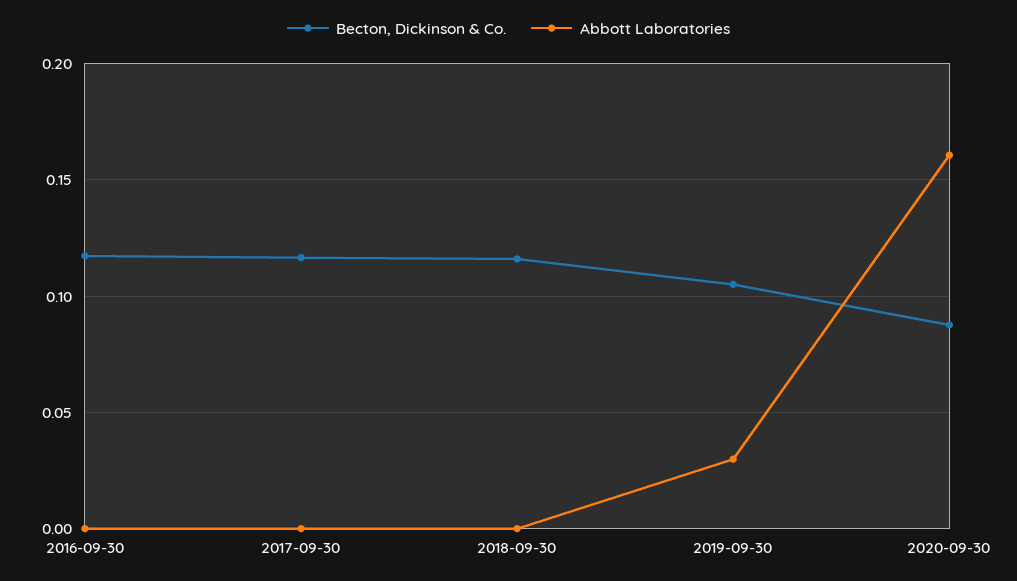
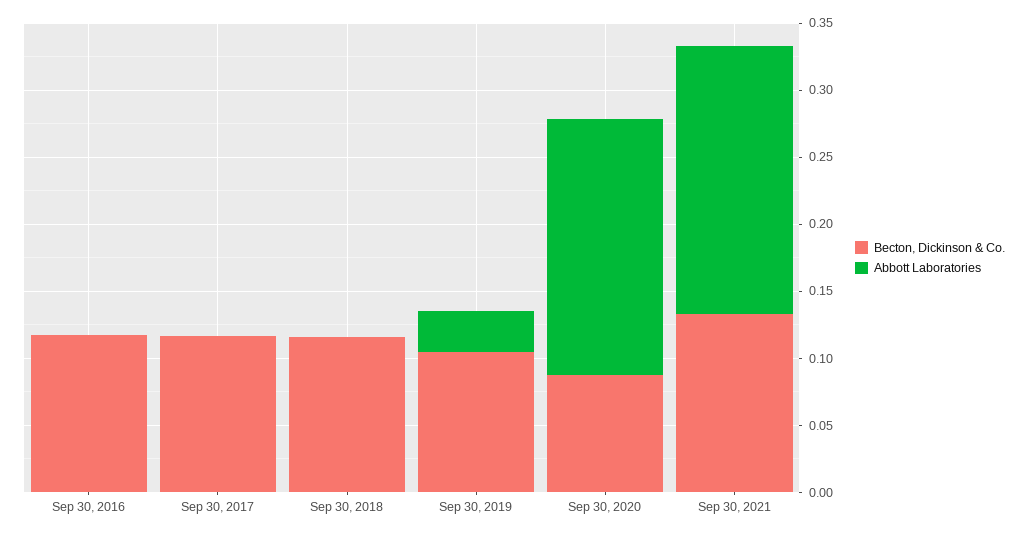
Abbott Laboratories, 2020-09-30: 0.16 -> 0.19
Becton, Dickinson & Co., Sep 30, 2021: none -> 0.13
Abbott Laboratories, Sep 30, 2021: none -> 0.2

